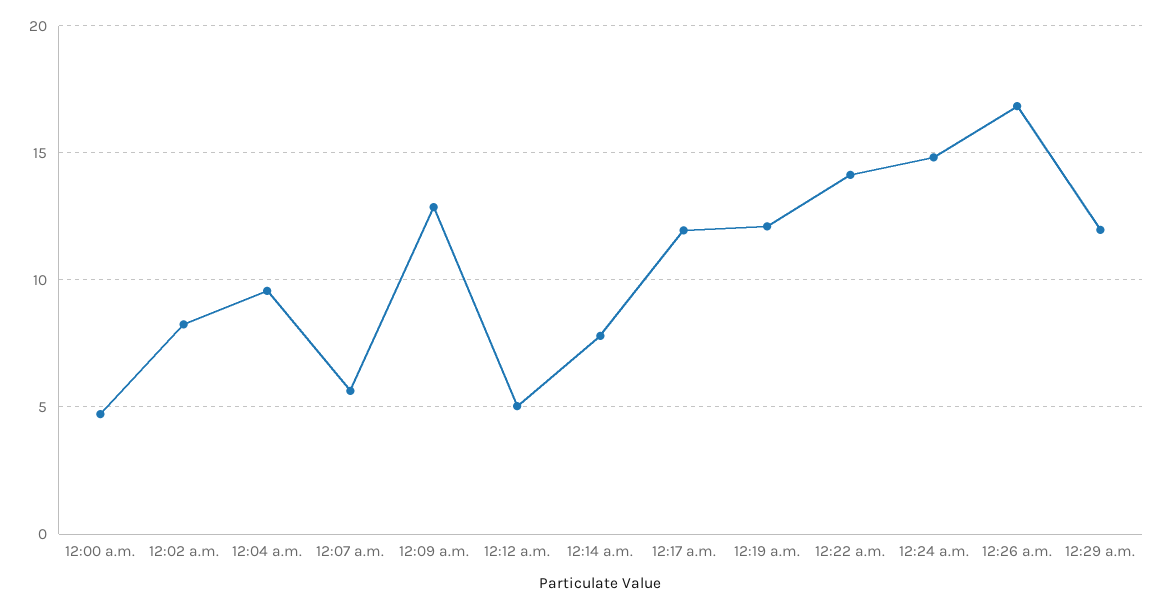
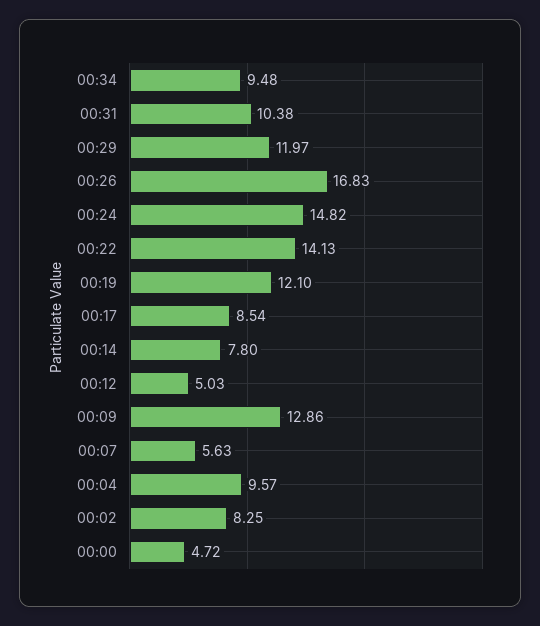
12:17 a.m.: 12 -> 8.54
00:34: none -> 9.48
00:31: none -> 10.38

